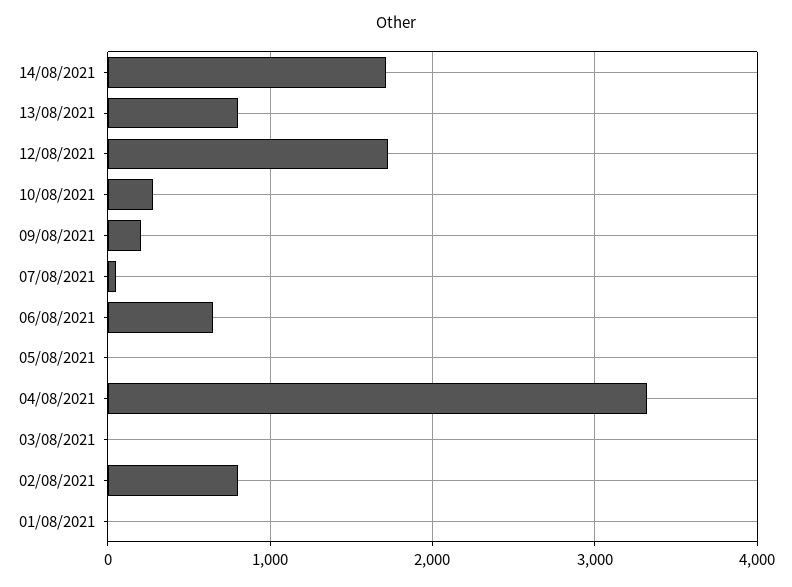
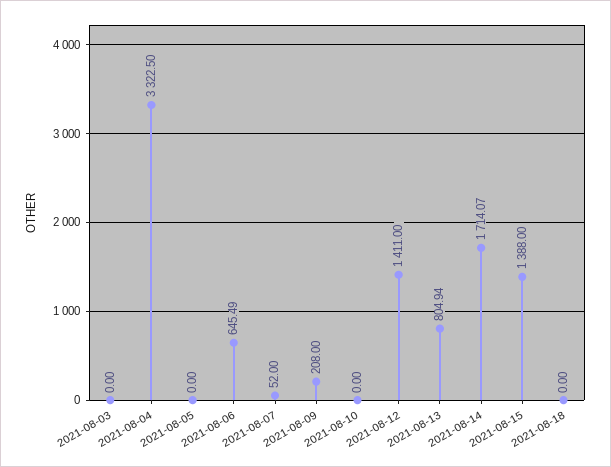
12/08/2021: 1700 -> 1411
10/08/2021: 300 -> 0
02/08/2021: 800 -> none
01/08/2021: 0 -> none
2021-08-15: none -> 1388
2021-08-18: none -> 0

